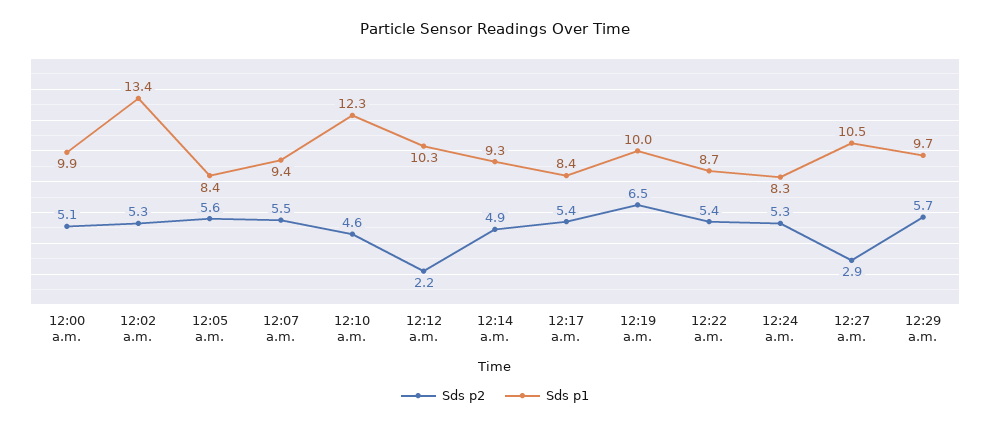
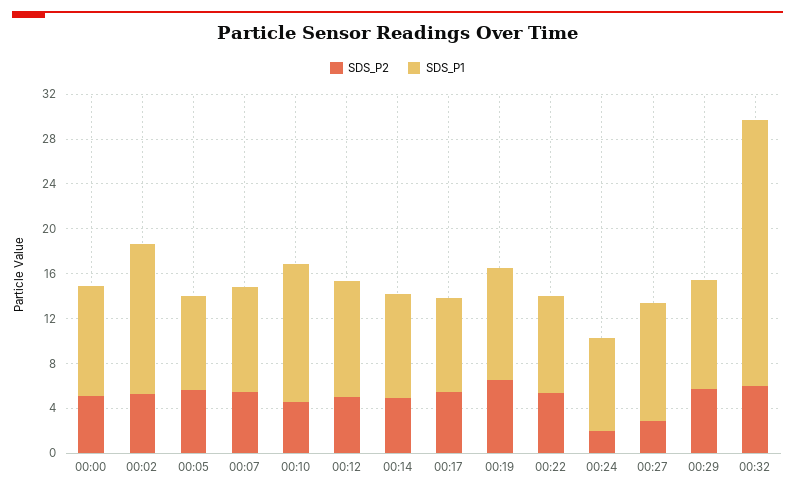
Sds p2, 12:12 a.m.: 2.2 -> 5
Sds p2, 12:24 a.m.: 5.3 -> 2
Sds p2, 00:32: none -> 6
Sds p1, 00:32: none -> 24

